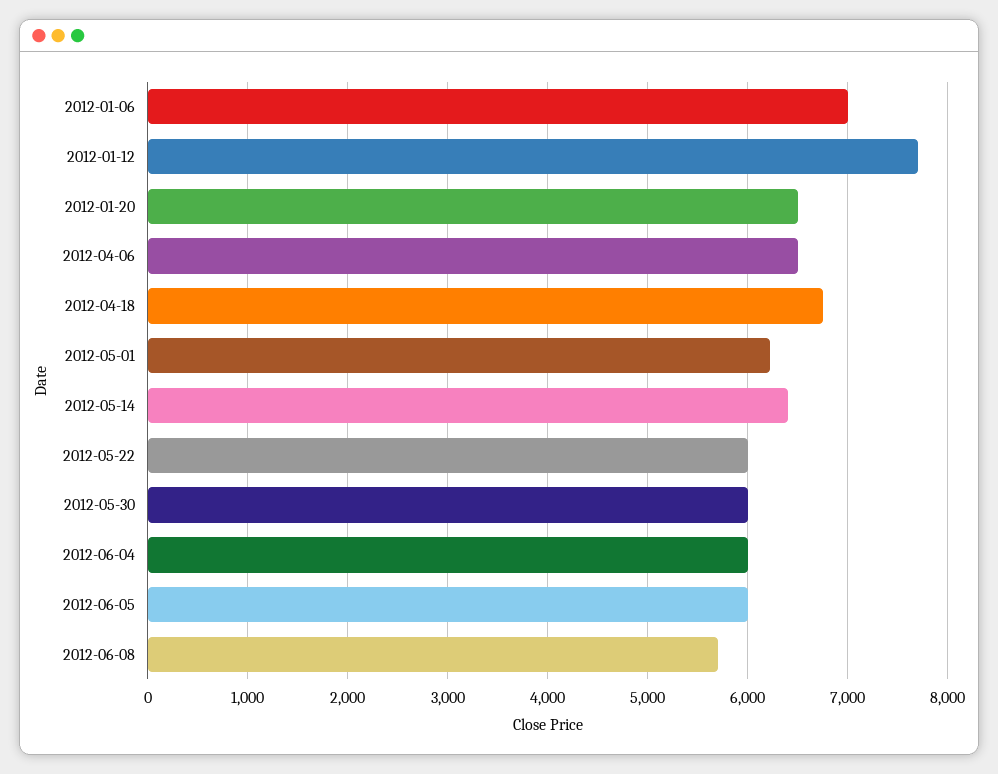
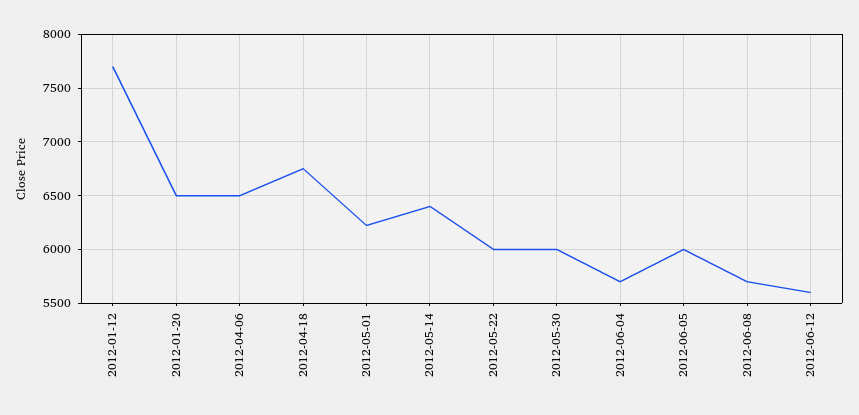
2012-01-06: 7000 -> none
2012-06-04: 6000 -> 5700
2012-06-12: none -> 5600

